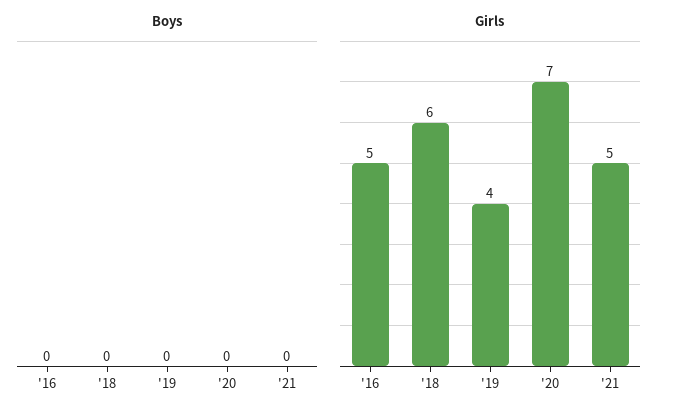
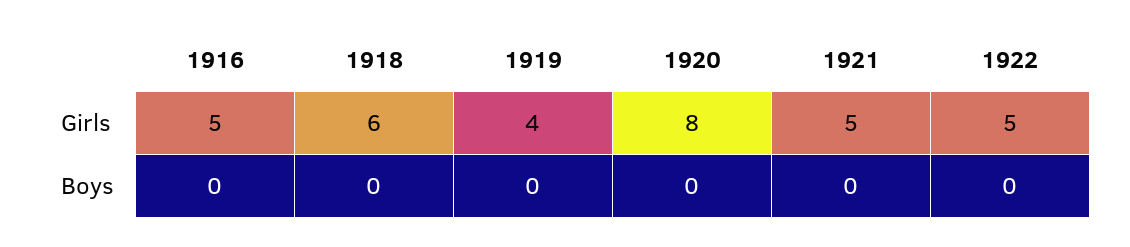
Girls, '20: 7 -> 8
Girls, 1922: none -> 5
Boys, 1922: none -> 0

